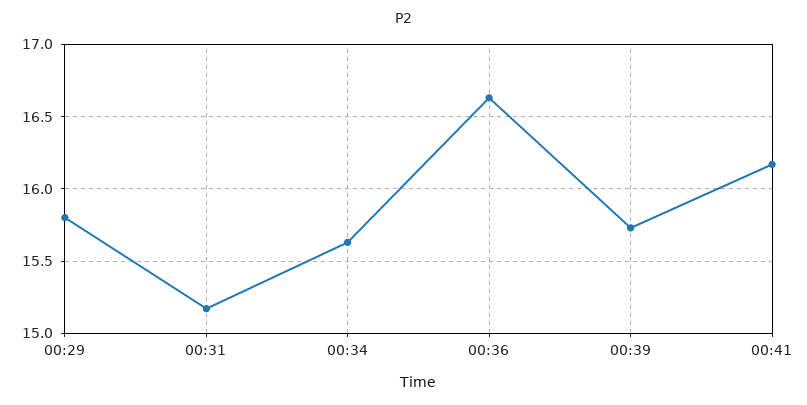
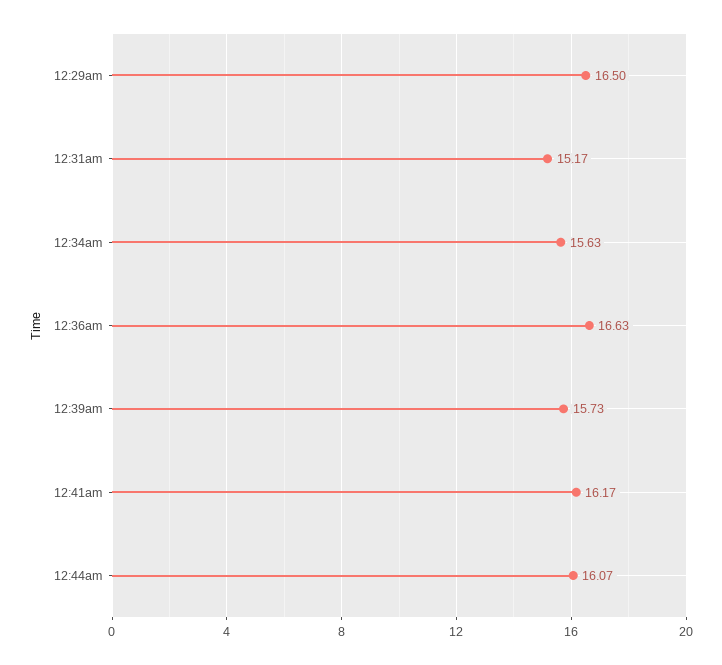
00:29: 15.8 -> 16.5
12:44am: none -> 16.07

